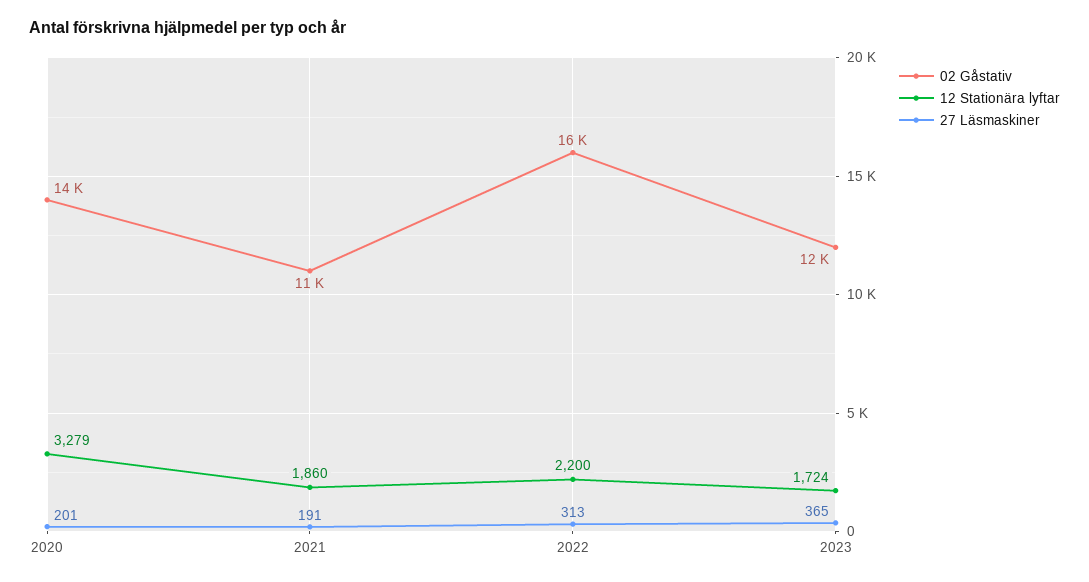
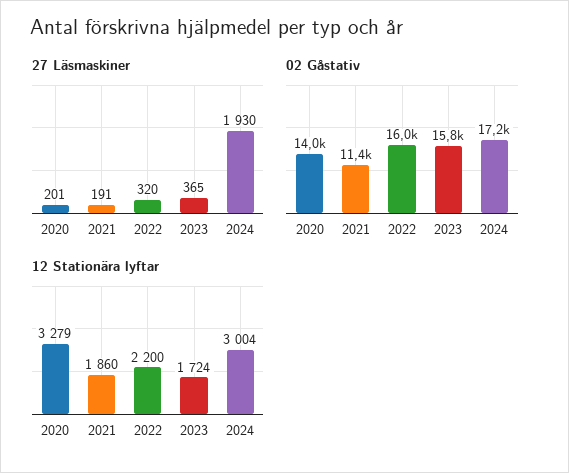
27 Läsmaskiner, 2022: 313 -> 320
02 Gåstativ, 2023: 12000 -> 15800
27 Läsmaskiner, 2024: none -> 1930
02 Gåstativ, 2024: none -> 17200
12 Stationära lyftar, 2024: none -> 3004

